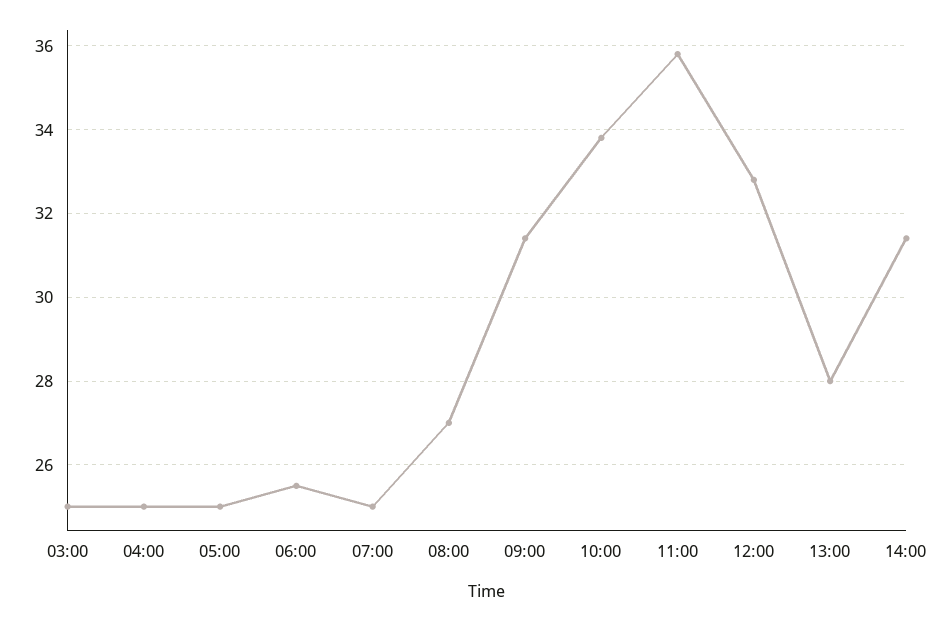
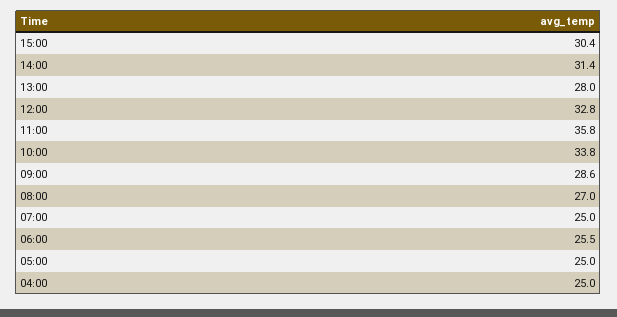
03:00: 25 -> none
09:00: 31.5 -> 28.6
15:00: none -> 30.4

